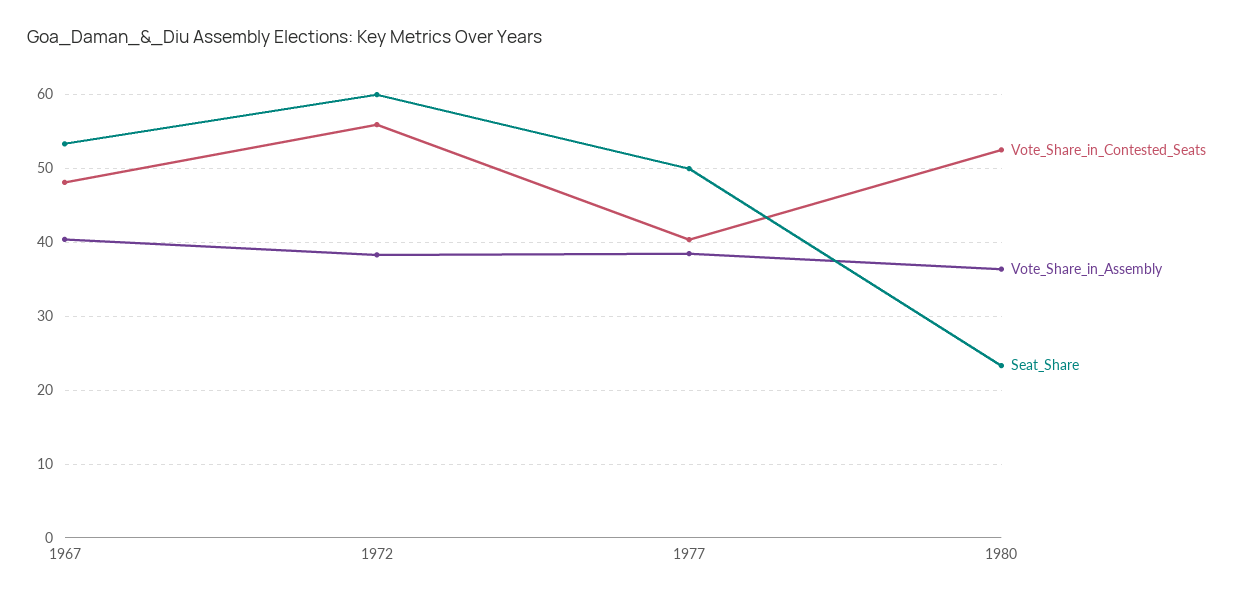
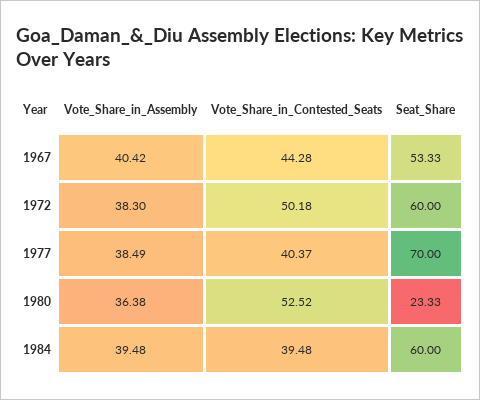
Vote_Share_in_Contested_Seats, 1967: 48 -> 44.28
Vote_Share_in_Contested_Seats, 1972: 56 -> 50.18
Seat_Share, 1977: 50 -> 70
Vote_Share_in_Assembly, 1984: none -> 39.48
Vote_Share_in_Contested_Seats, 1984: none -> 39.48
Seat_Share, 1984: none -> 60

